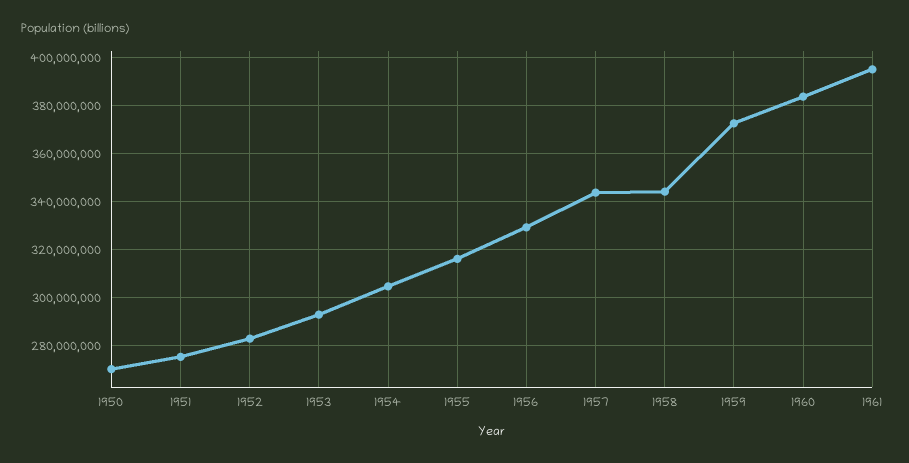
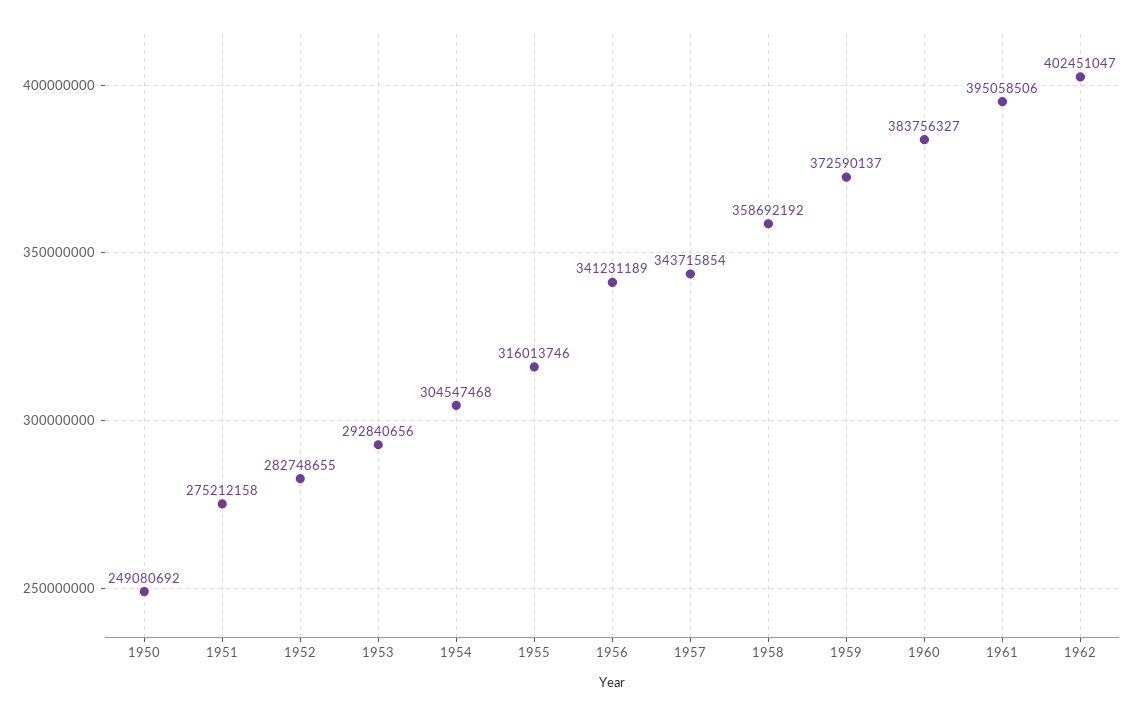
1950: 270000000 -> 249080692
1956: 330000000 -> 341231189
1958: 345000000 -> 358692192
1962: none -> 402451047

